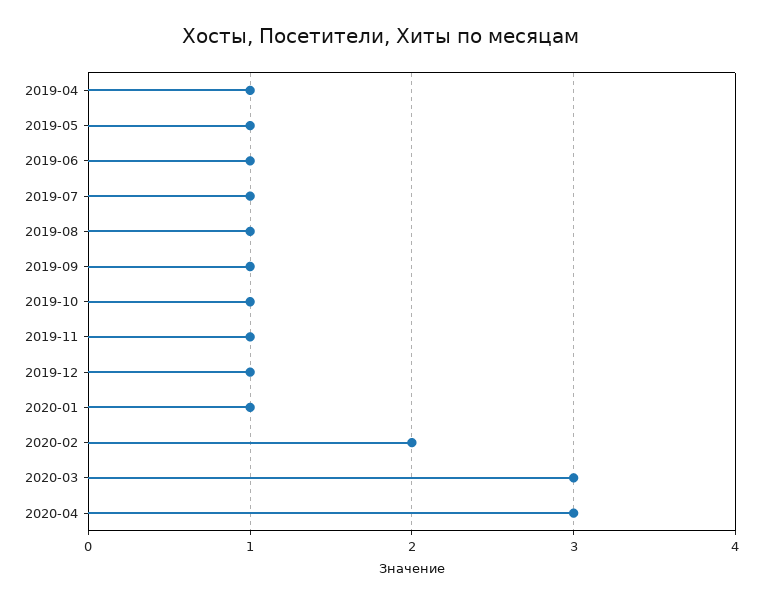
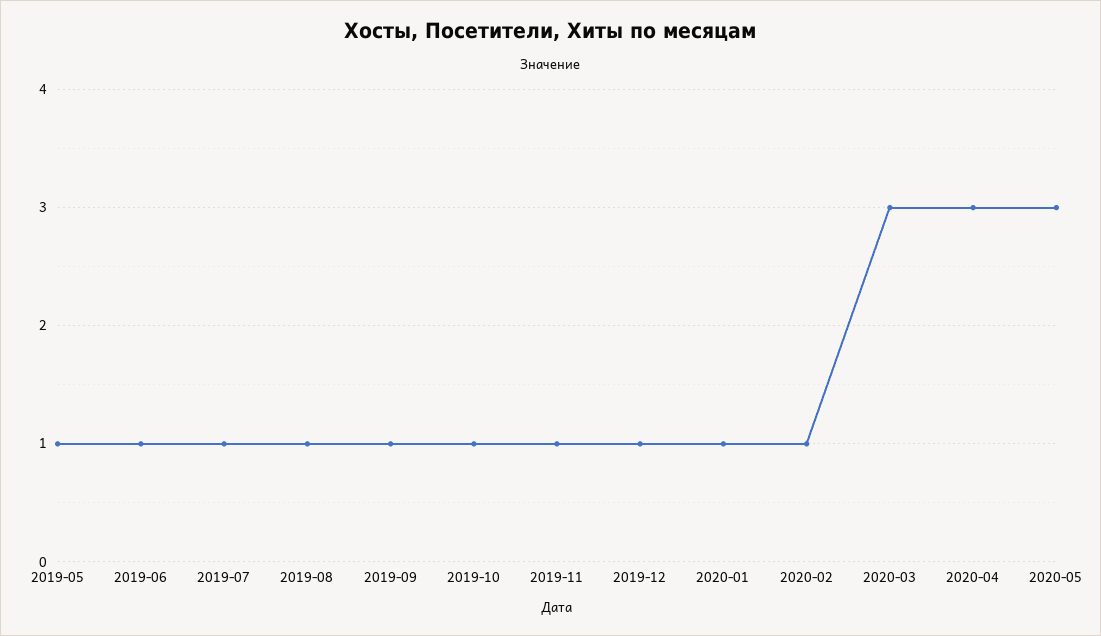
2019-04: 1 -> none
2020-02: 2 -> 1
2020-05: none -> 3

